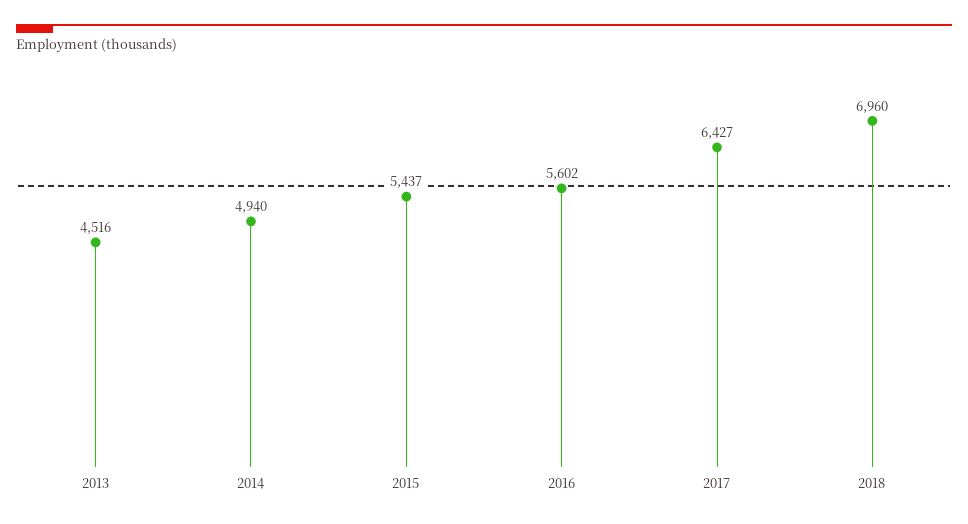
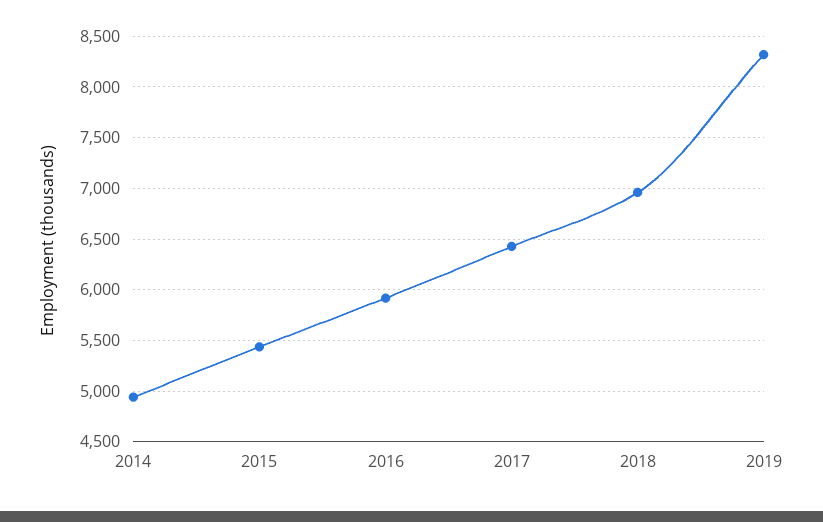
2013: 4516 -> none
2016: 5602 -> 5900
2019: none -> 8300

